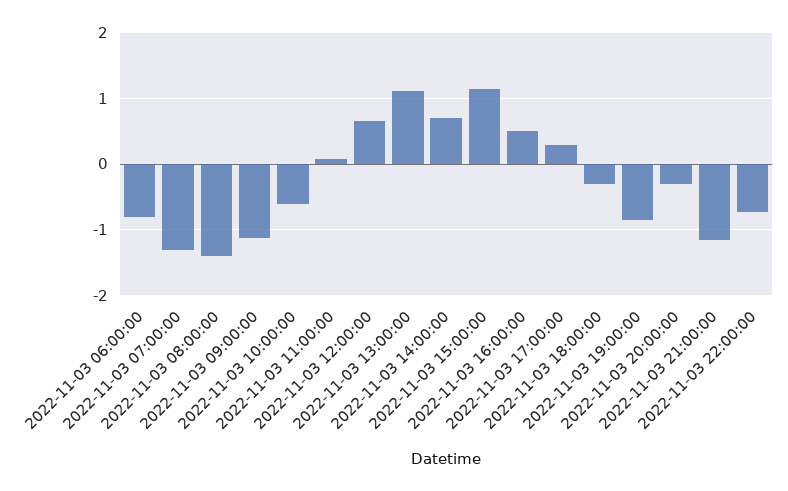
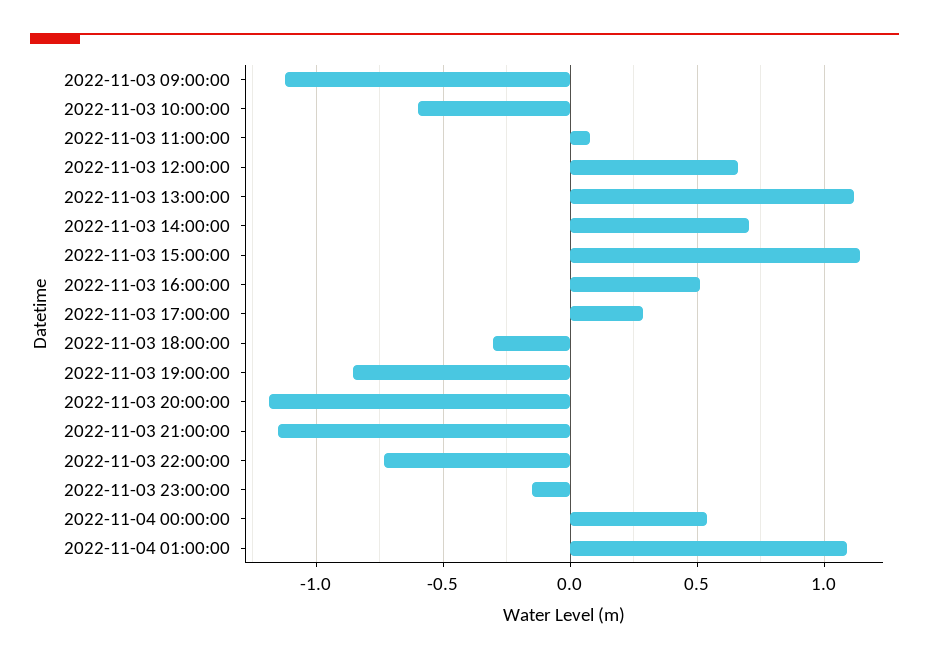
2022-11-03 06:00:00: -0.8 -> none
2022-11-03 07:00:00: -1.3 -> none
2022-11-03 08:00:00: -1.4 -> none
2022-11-03 20:00:00: -0.3 -> -1.2
2022-11-03 23:00:00: none -> -0.15
2022-11-04 00:00:00: none -> 0.55
2022-11-04 01:00:00: none -> 1.1

